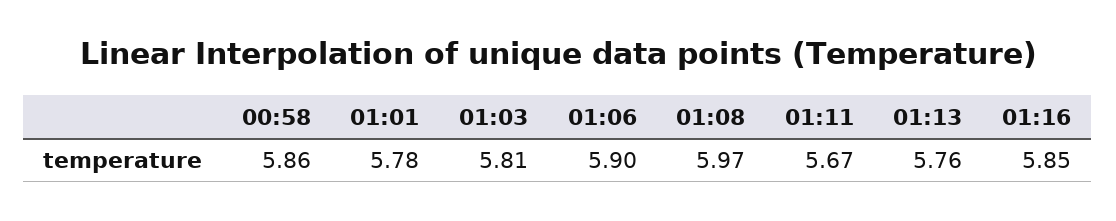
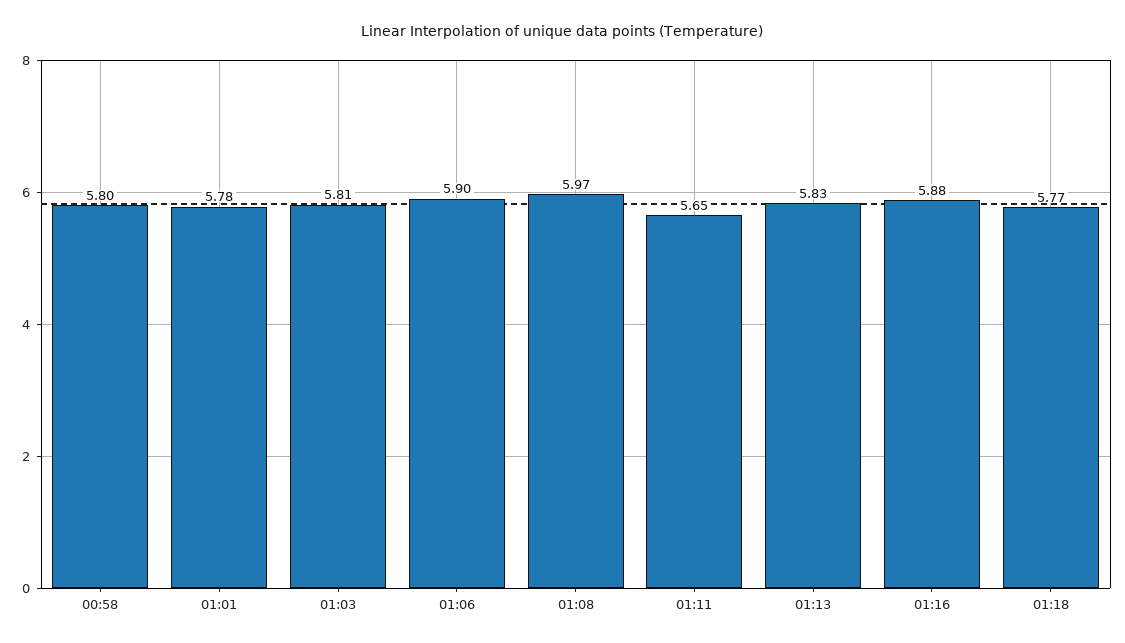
00:58: 5.86 -> 5.8
01:11: 5.67 -> 5.65
01:13: 5.76 -> 5.83
01:16: 5.85 -> 5.88
01:18: none -> 5.77

